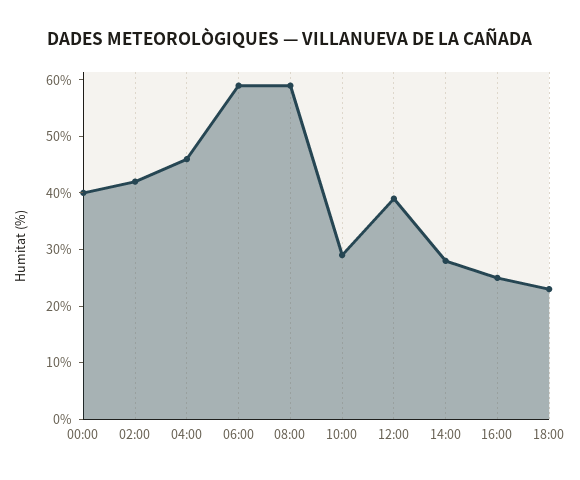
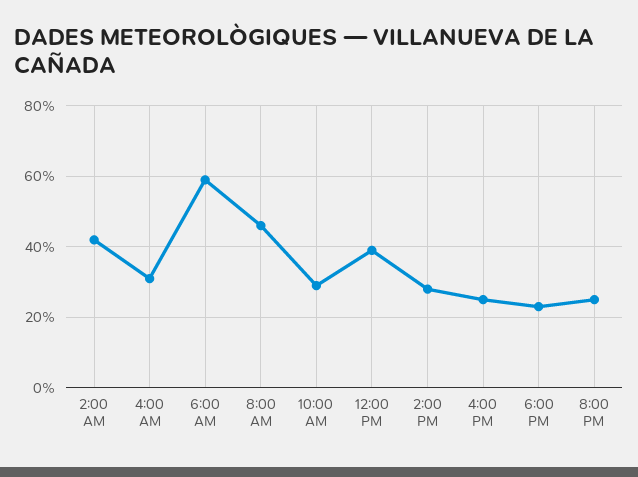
00:00: 40 -> none
04:00: 45 -> 30
08:00: 60 -> 45
8:00 PM: none -> 25

